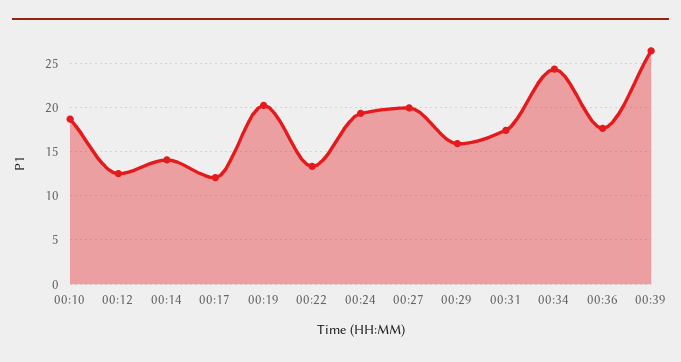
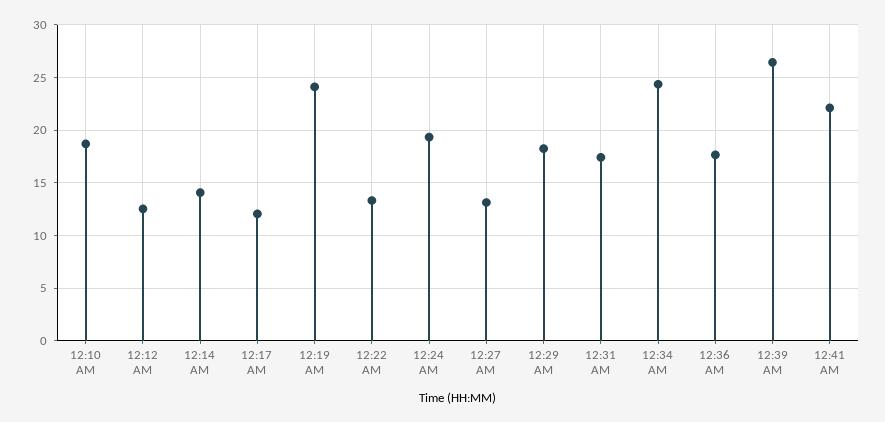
00:19: 20 -> 24
00:27: 20 -> 13
00:29: 16 -> 18
12:41 AM: none -> 22

